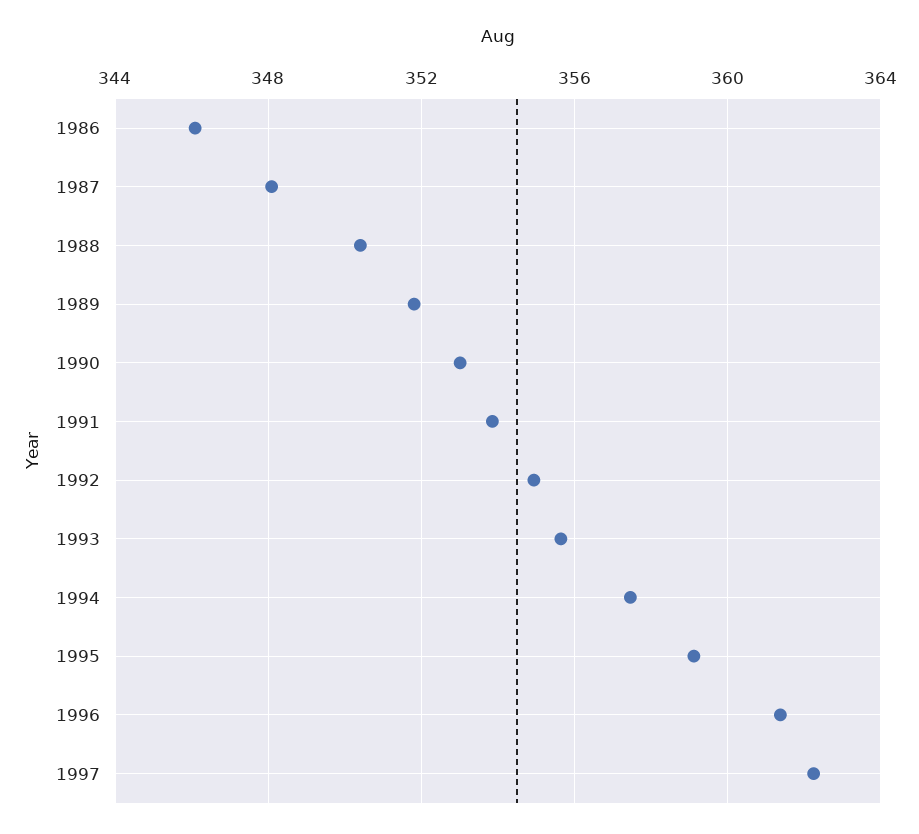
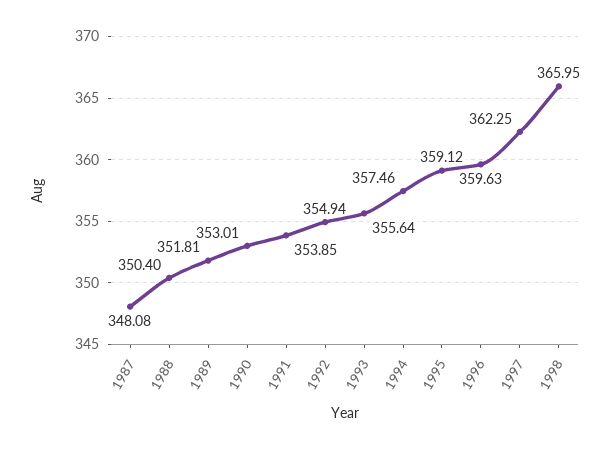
1986: 346 -> none
1996: 361.5 -> 359.63
1998: none -> 365.95

